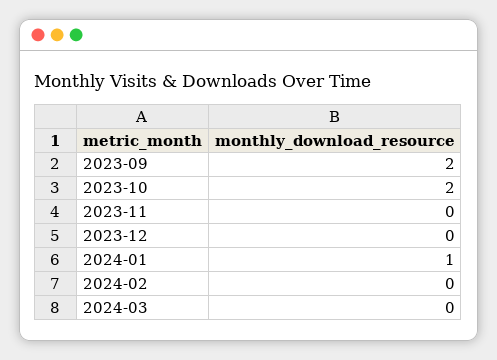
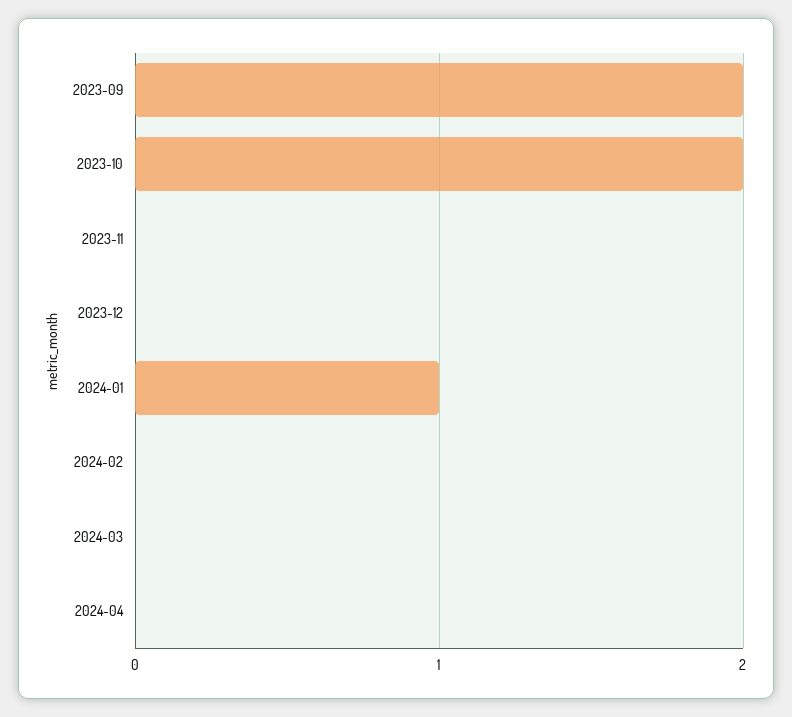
2024-04: none -> 0

